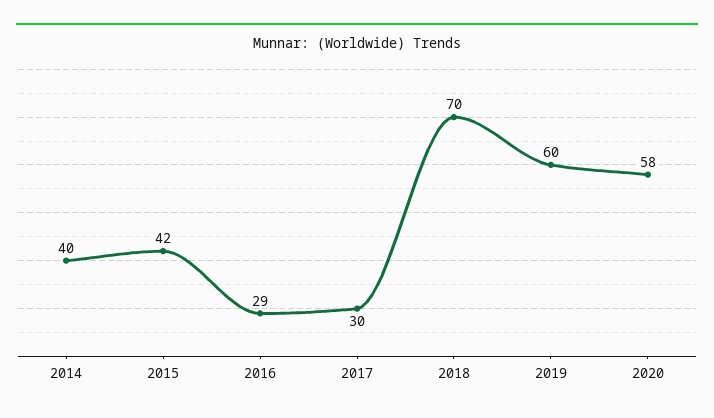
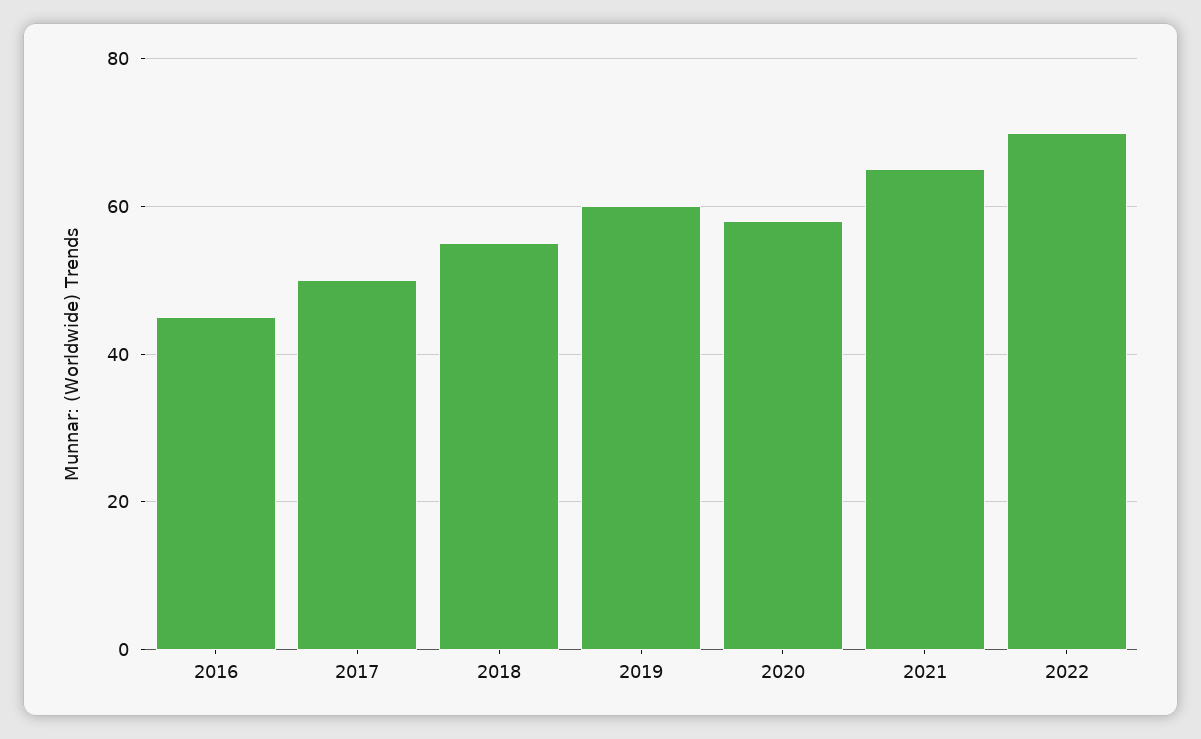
2014: 40 -> none
2015: 42 -> none
2016: 29 -> 45
2017: 30 -> 50
2018: 70 -> 55
2021: none -> 65
2022: none -> 70

